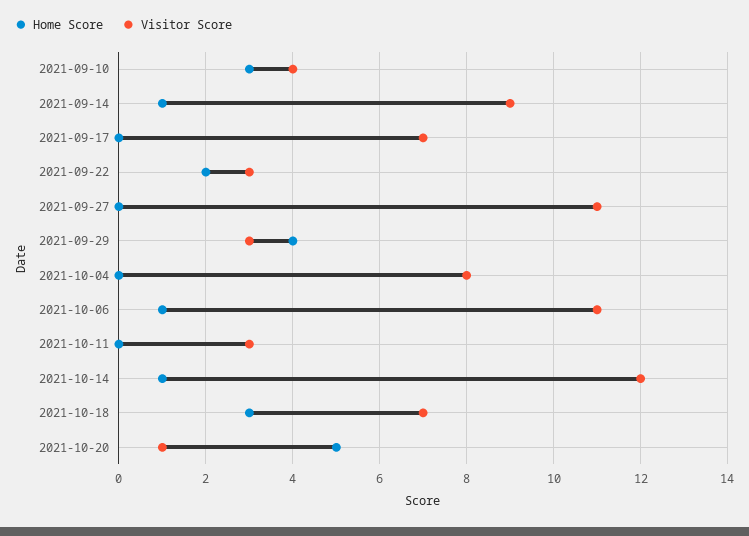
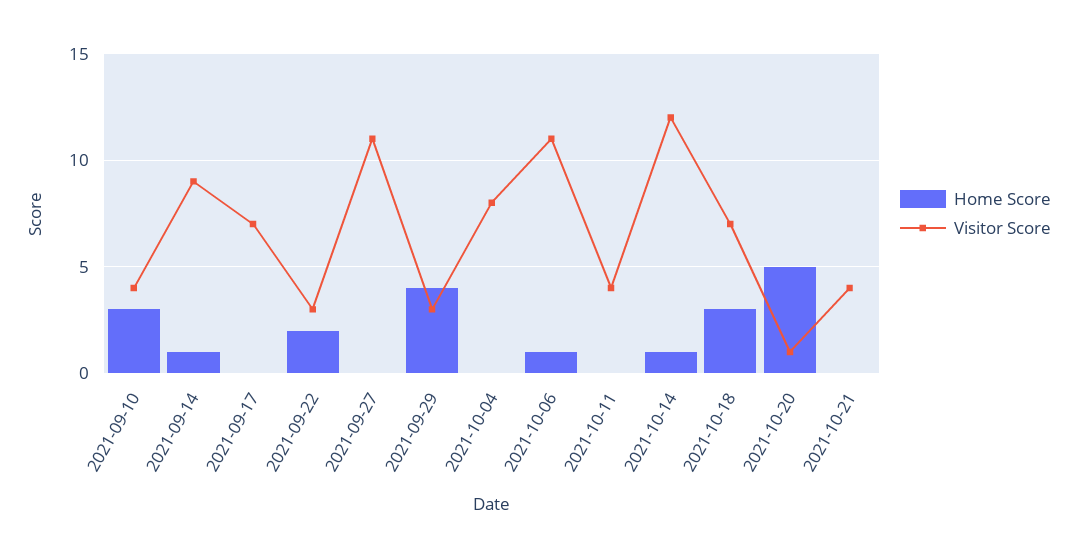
Visitor Score, 2021-10-11: 3 -> 4
Home Score, 2021-10-21: none -> 0
Visitor Score, 2021-10-21: none -> 4

